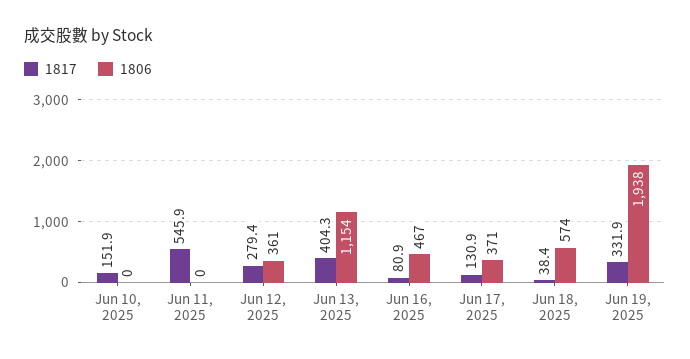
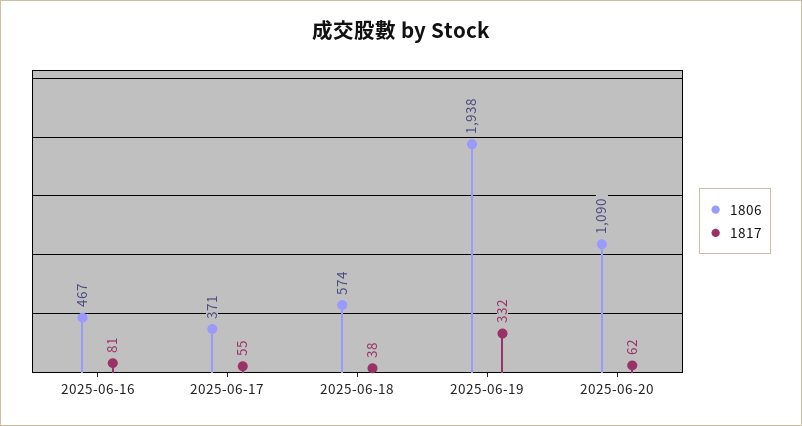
1817, Jun 10, 2025: 151.9 -> none
1806, Jun 10, 2025: 0 -> none
1817, Jun 11, 2025: 545.9 -> none
1806, Jun 11, 2025: 0 -> none
1817, Jun 12, 2025: 279.4 -> none
1806, Jun 12, 2025: 361 -> none
1817, Jun 13, 2025: 404.3 -> none
1806, Jun 13, 2025: 1154 -> none
1817, Jun 17, 2025: 130.9 -> 55
1806, 2025-06-20: none -> 1090
1817, 2025-06-20: none -> 62

